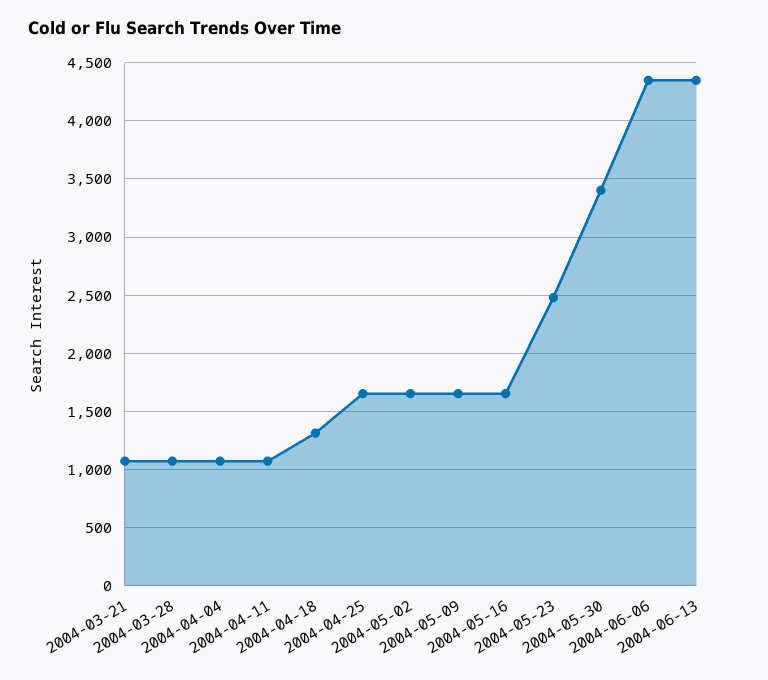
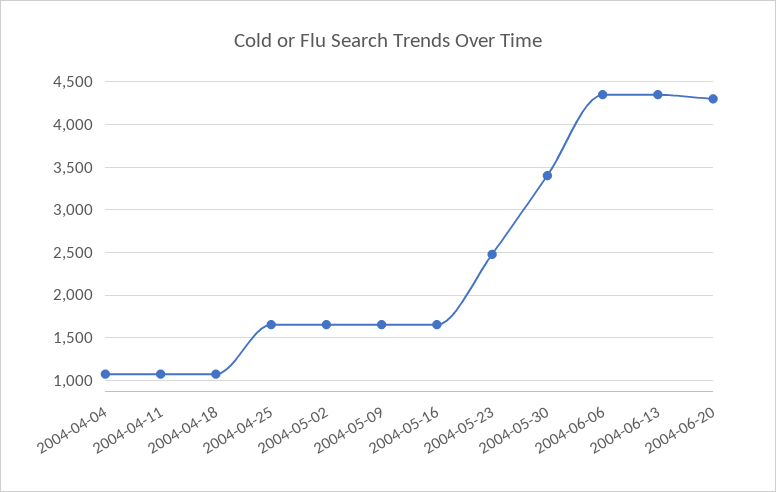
2004-03-21: 1100 -> none
2004-03-28: 1100 -> none
2004-04-18: 1300 -> 1100
2004-06-20: none -> 4300

